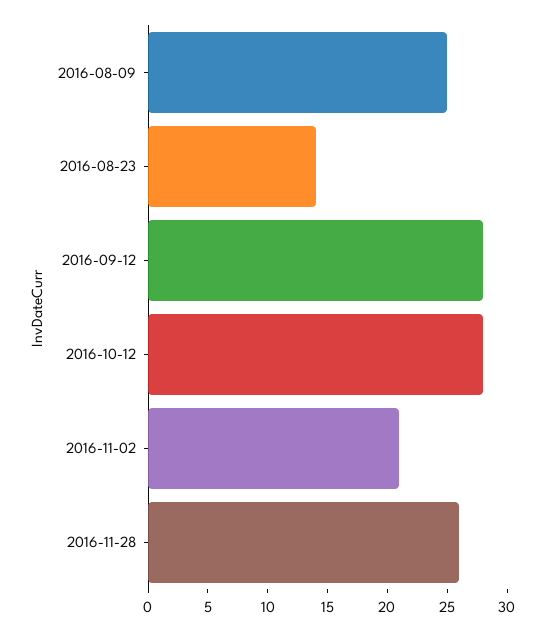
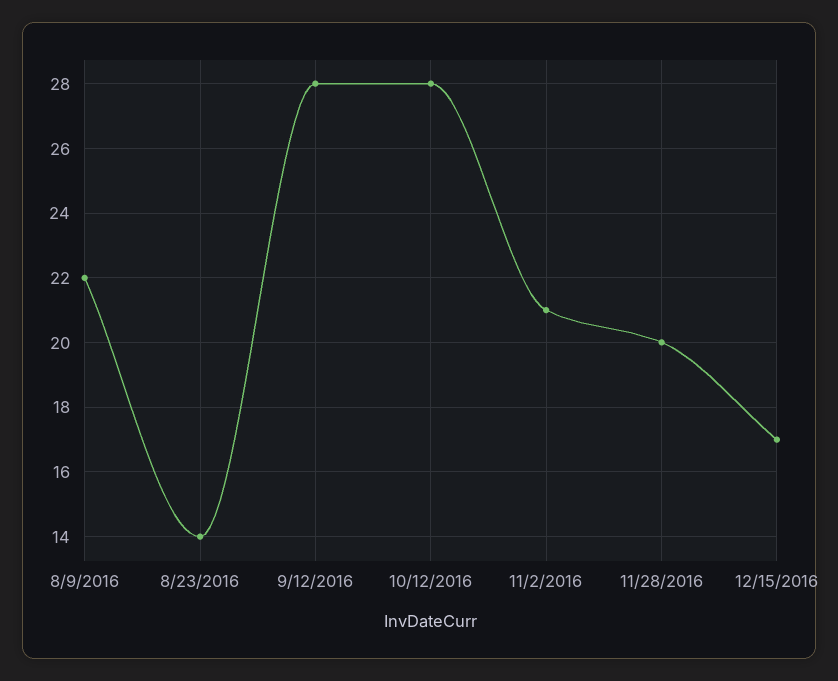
2016-08-09: 25 -> 22
2016-11-28: 26 -> 20
12/15/2016: none -> 17

